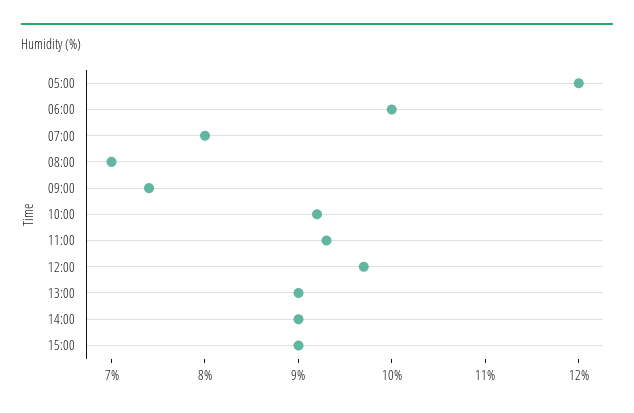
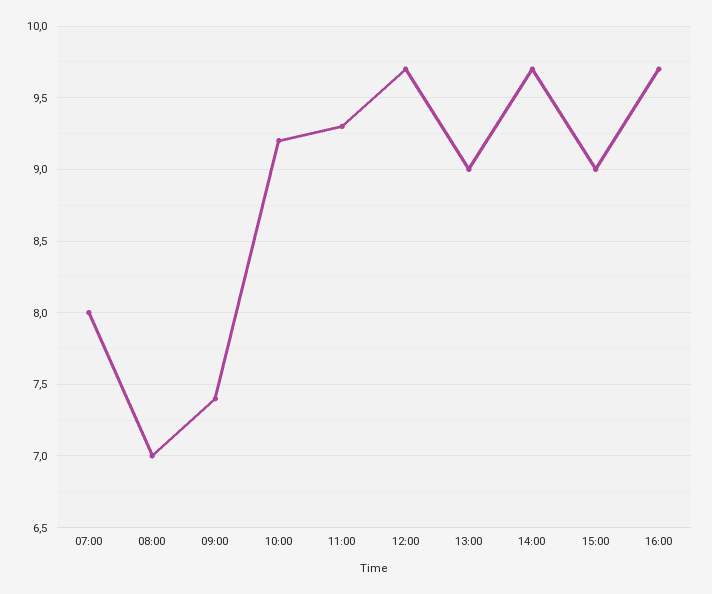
05:00: 12 -> none
06:00: 10 -> none
14:00: 9 -> 9.7
16:00: none -> 9.7

